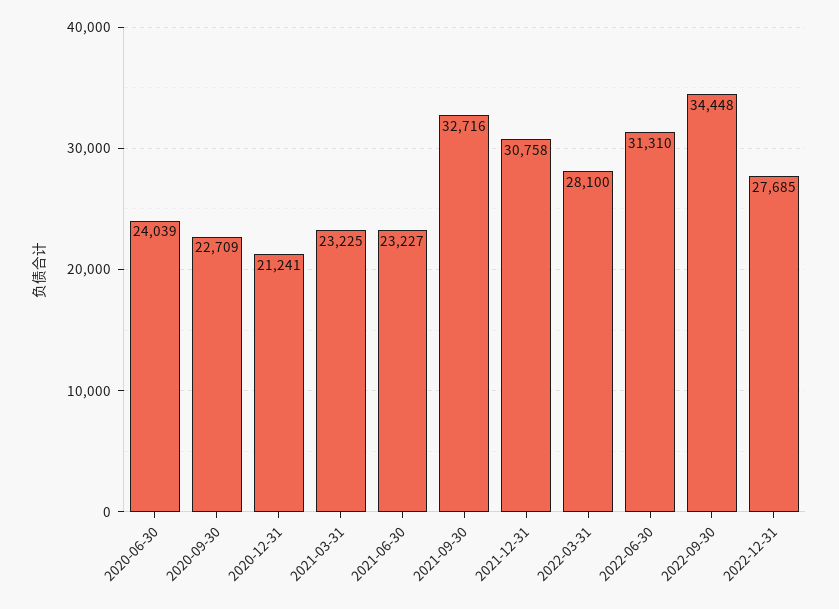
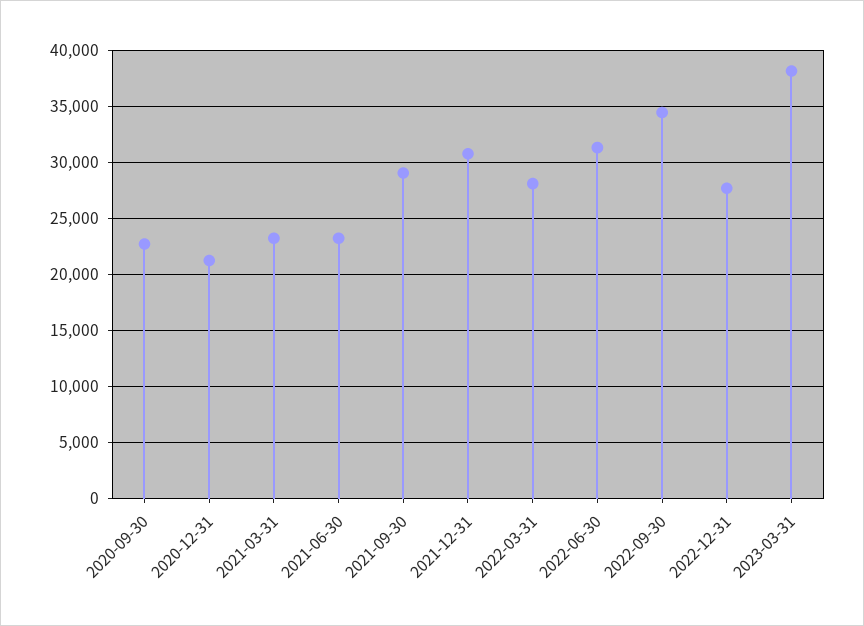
2020-06-30: 24039 -> none
2021-09-30: 32716 -> 29000
2023-03-31: none -> 38000

